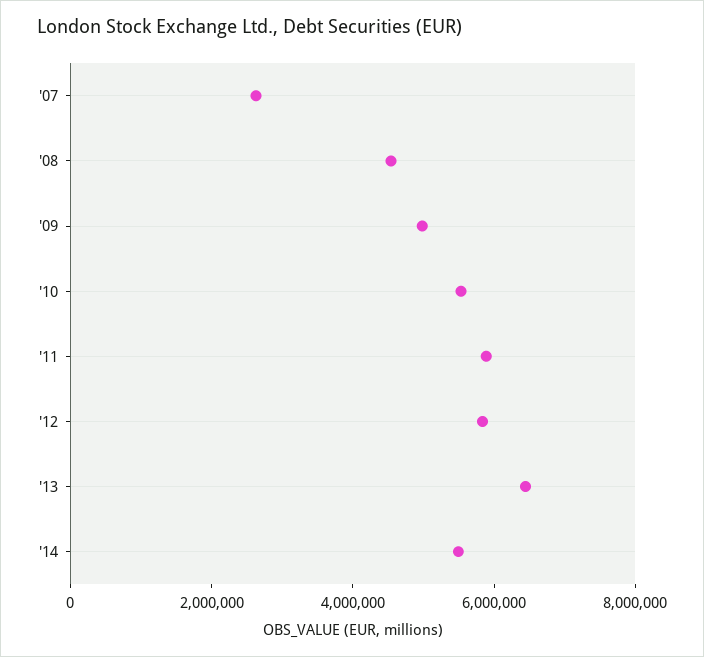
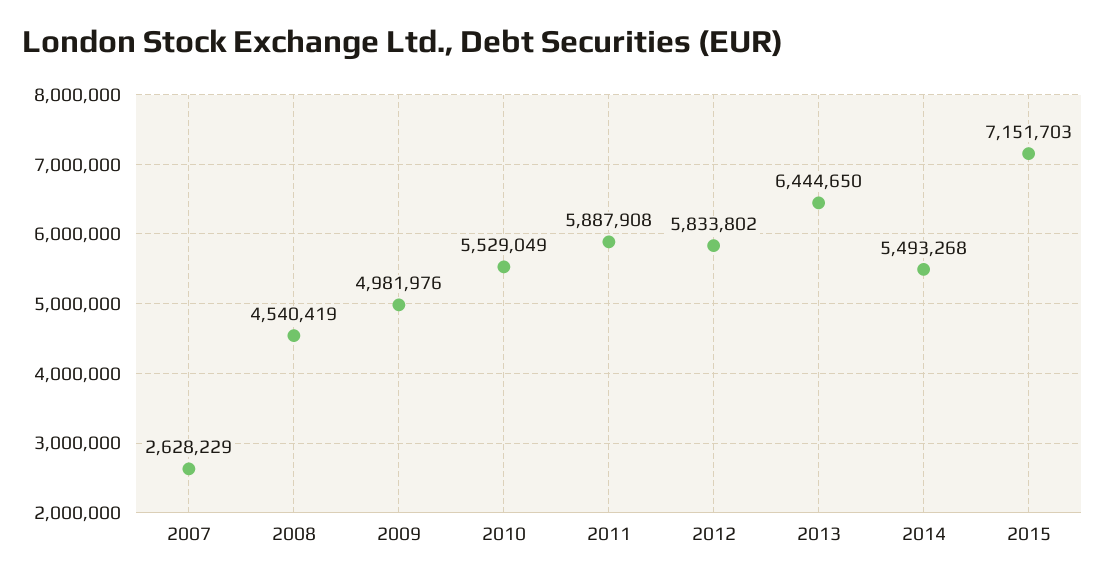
2015: none -> 7151703

